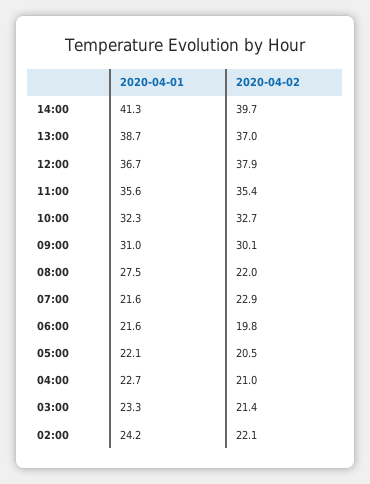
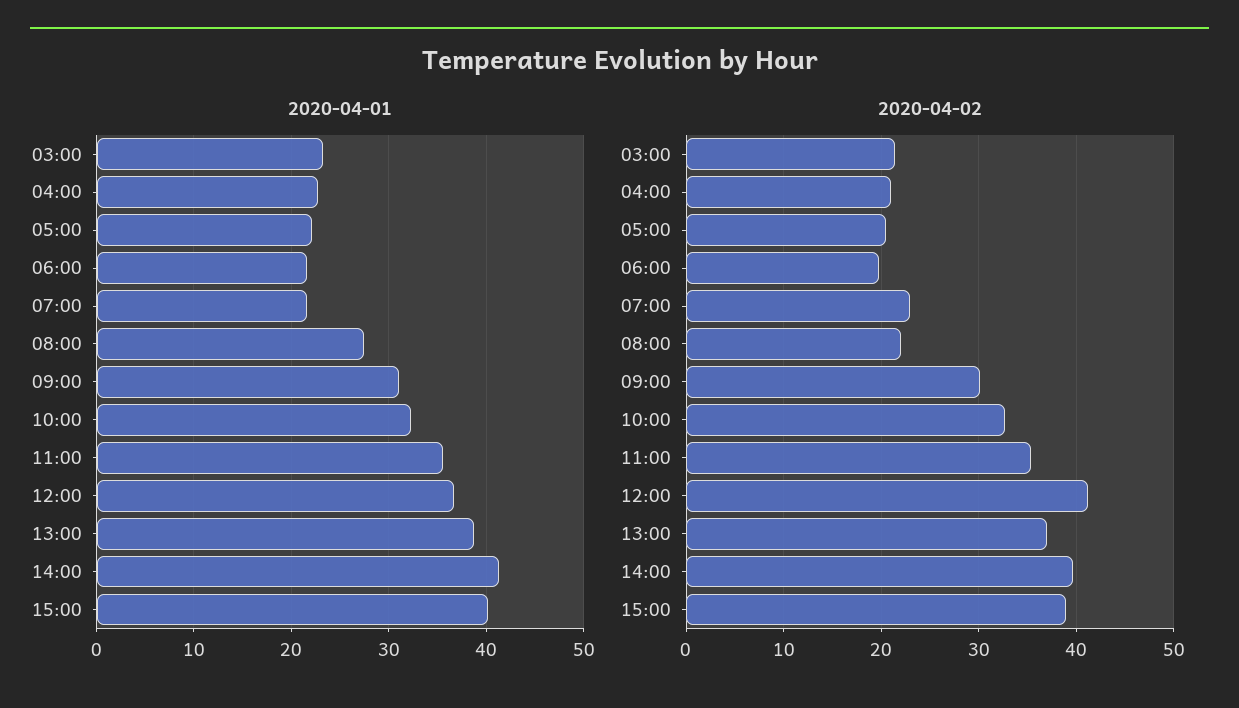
2020-04-02, 12:00: 37.9 -> 41
2020-04-01, 02:00: 24.2 -> none
2020-04-02, 02:00: 22.1 -> none
2020-04-01, 15:00: none -> 40
2020-04-02, 15:00: none -> 39

